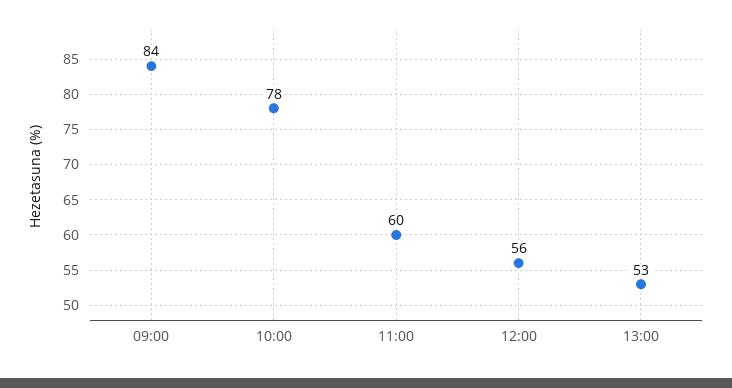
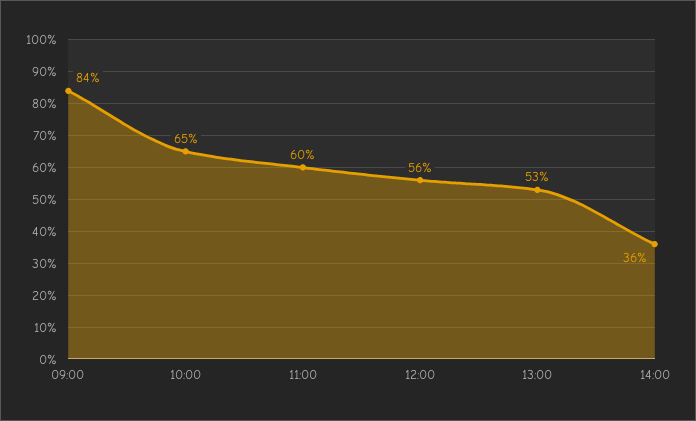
10:00: 78 -> 65
14:00: none -> 36

